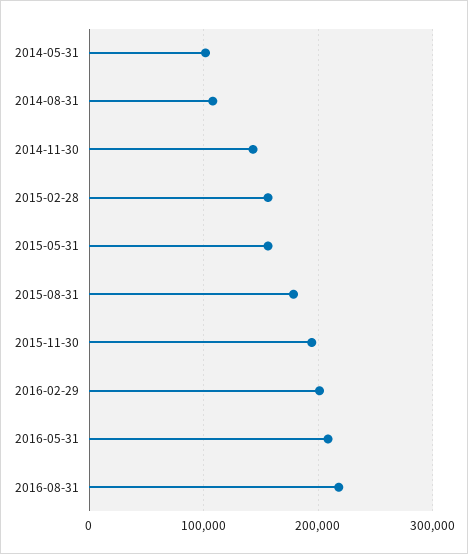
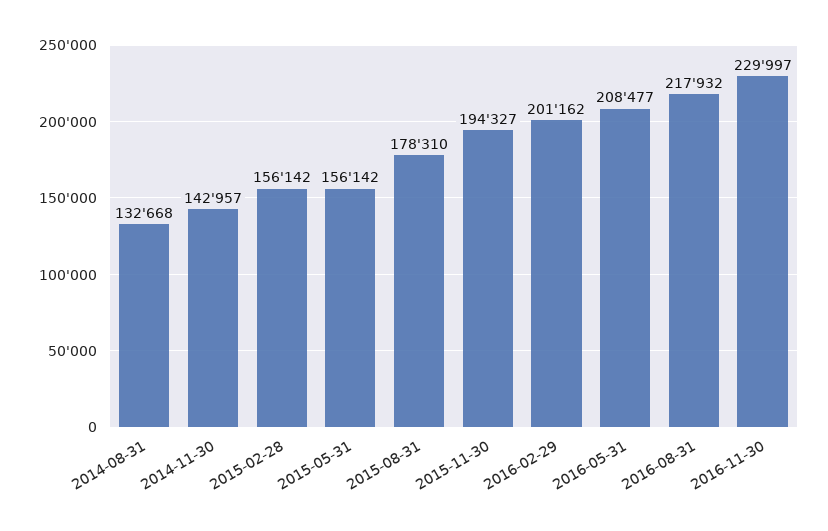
2014-05-31: 100000 -> none
2014-08-31: 110000 -> 132668
2016-11-30: none -> 229997

